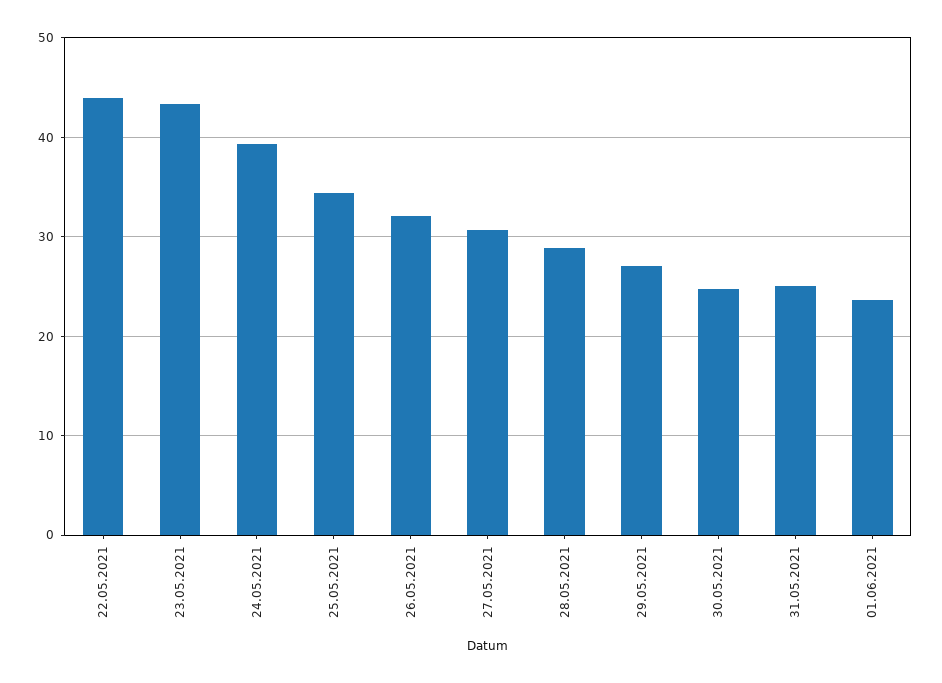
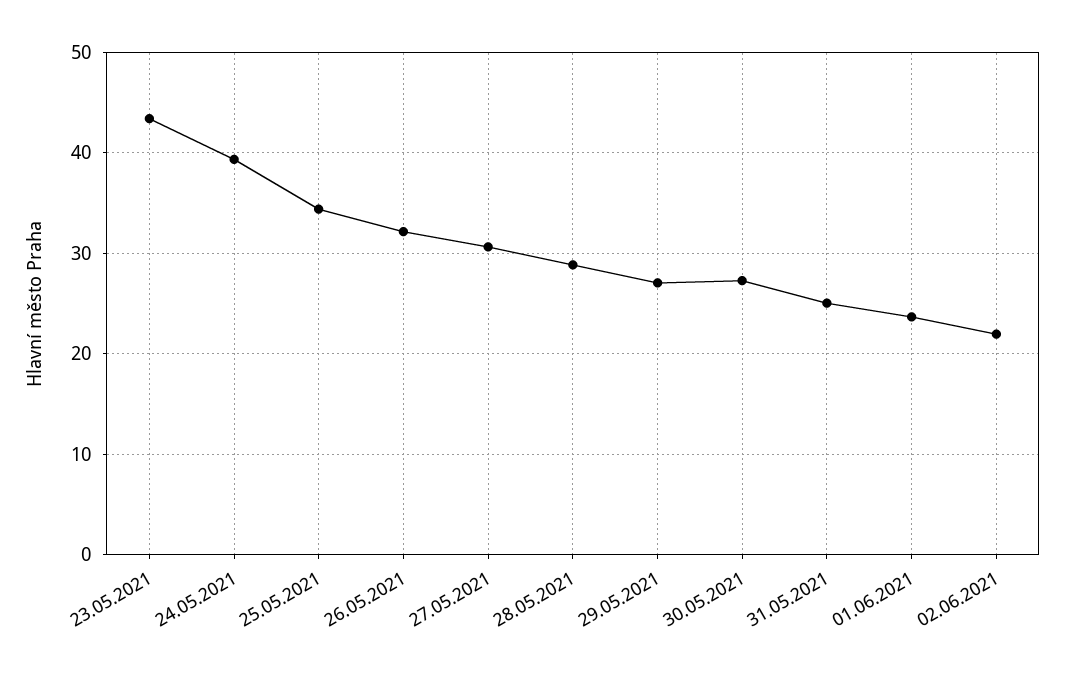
22.05.2021: 44 -> none
30.05.2021: 25 -> 27
02.06.2021: none -> 22

